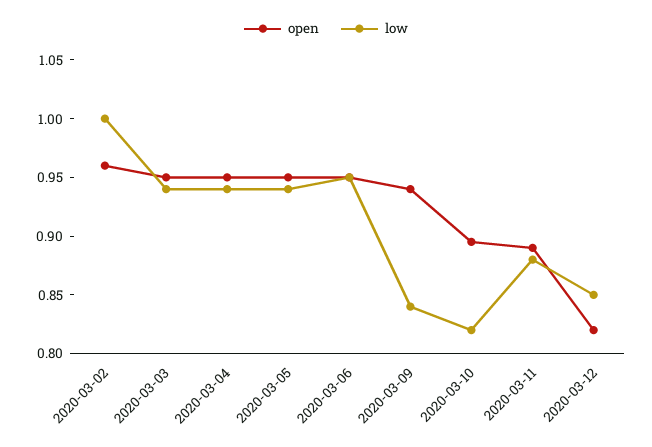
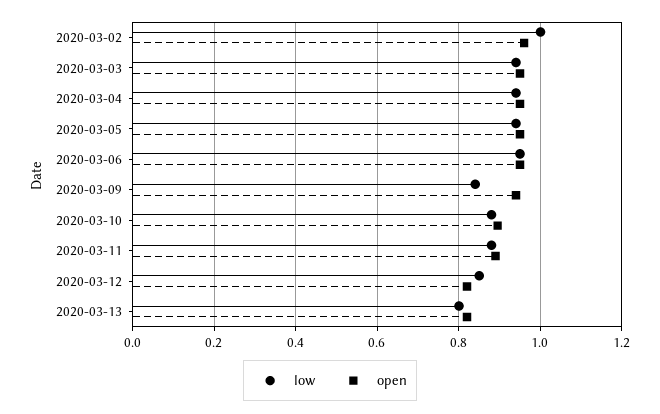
low, 2020-03-10: 0.82 -> 0.88
low, 2020-03-13: none -> 0.8
open, 2020-03-13: none -> 0.82

